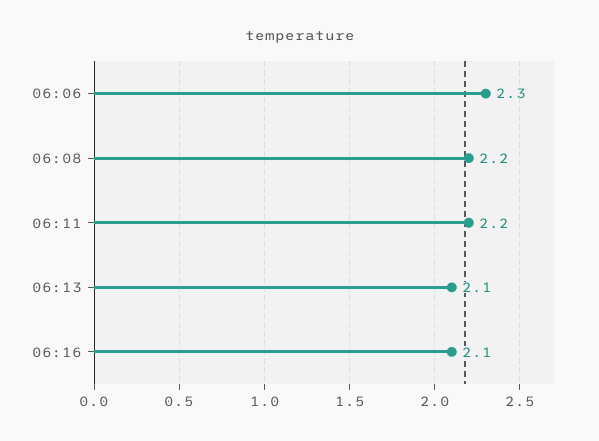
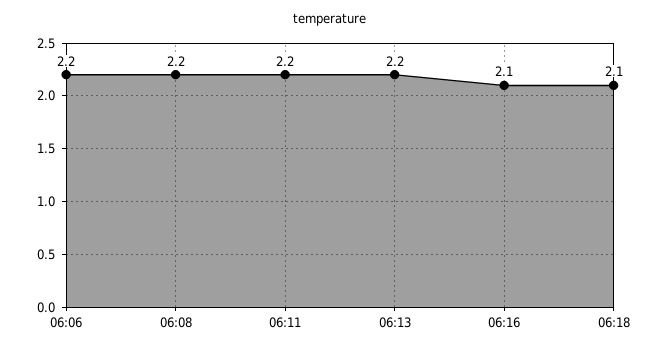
06:06: 2.3 -> 2.2
06:13: 2.1 -> 2.2
06:18: none -> 2.1

